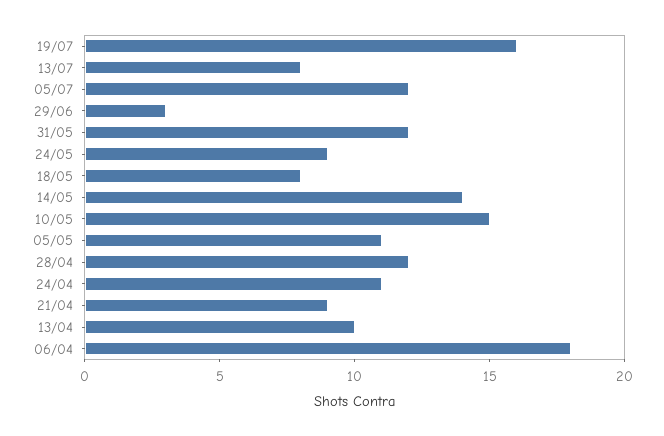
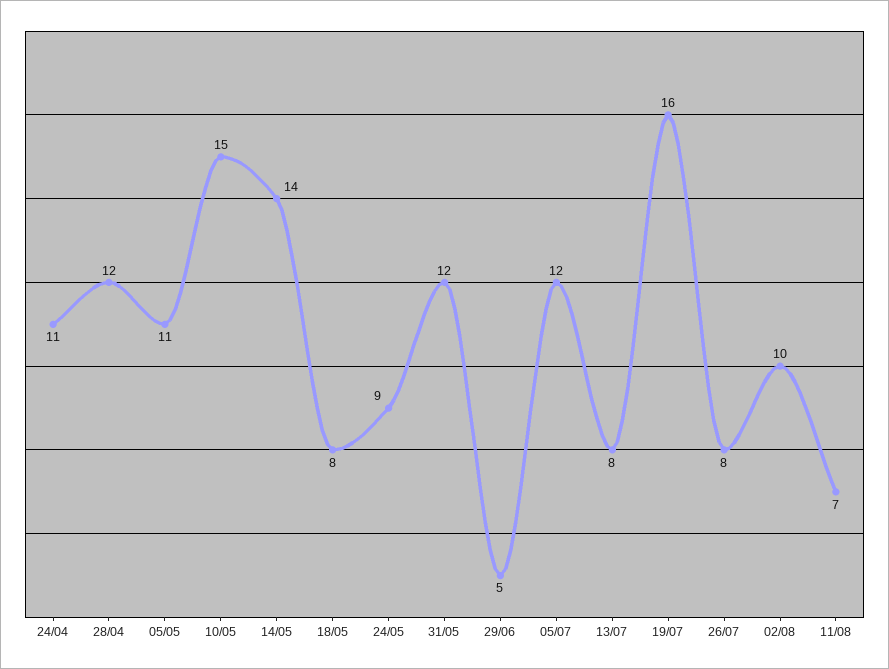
29/06: 3 -> 5
21/04: 9 -> none
13/04: 10 -> none
06/04: 18 -> none
26/07: none -> 8
02/08: none -> 10
11/08: none -> 7

